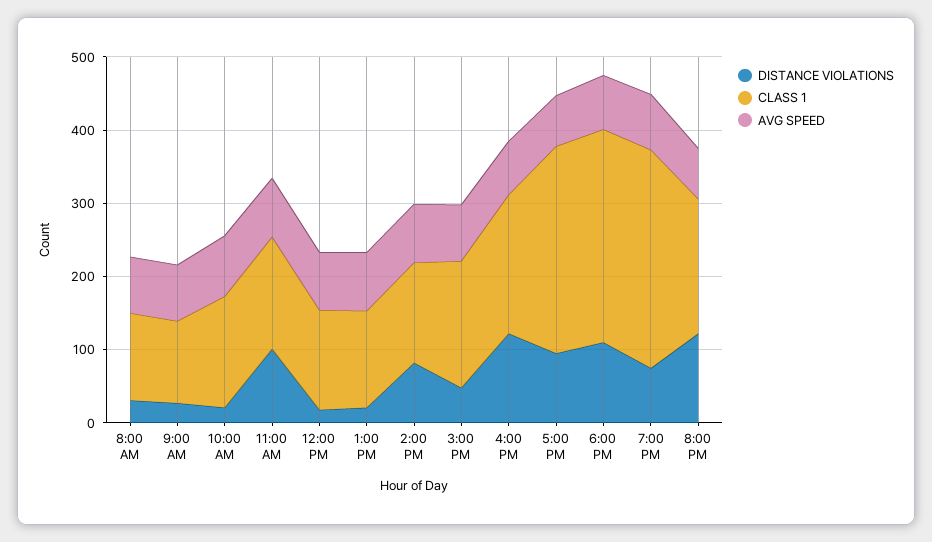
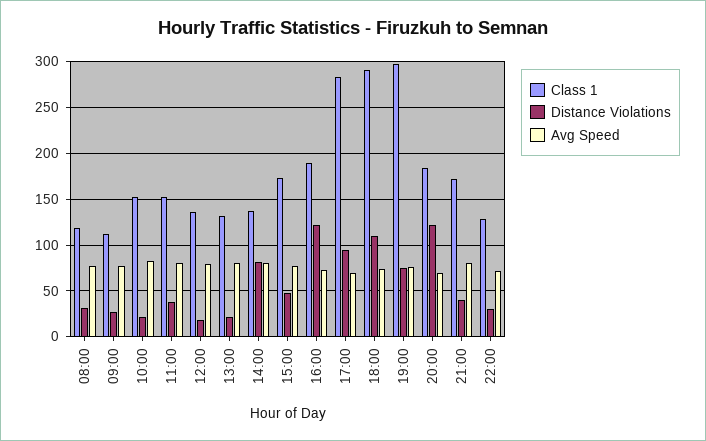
DISTANCE VIOLATIONS, 11:00 AM: 100 -> 40
CLASS 1, 21:00: none -> 170
DISTANCE VIOLATIONS, 21:00: none -> 40
AVG SPEED, 21:00: none -> 80
CLASS 1, 22:00: none -> 130
DISTANCE VIOLATIONS, 22:00: none -> 30
AVG SPEED, 22:00: none -> 70

